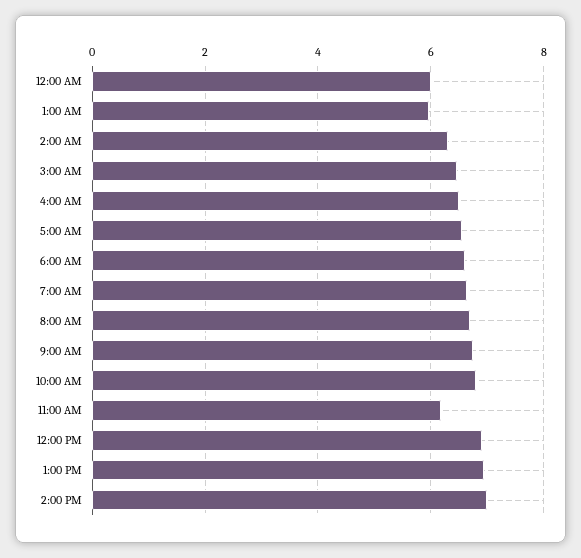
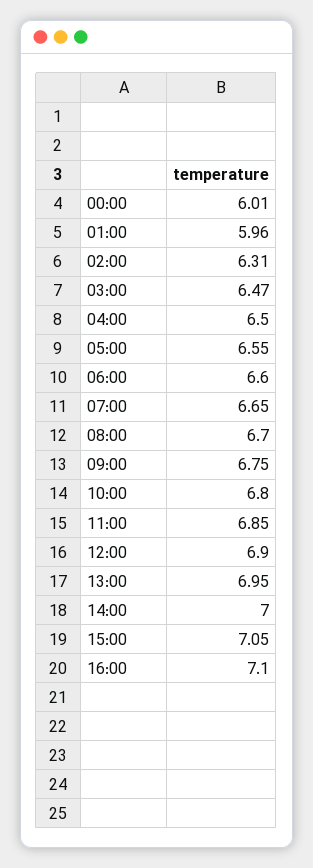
11:00 AM: 6.2 -> 6.85
15:00: none -> 7.05
16:00: none -> 7.1

